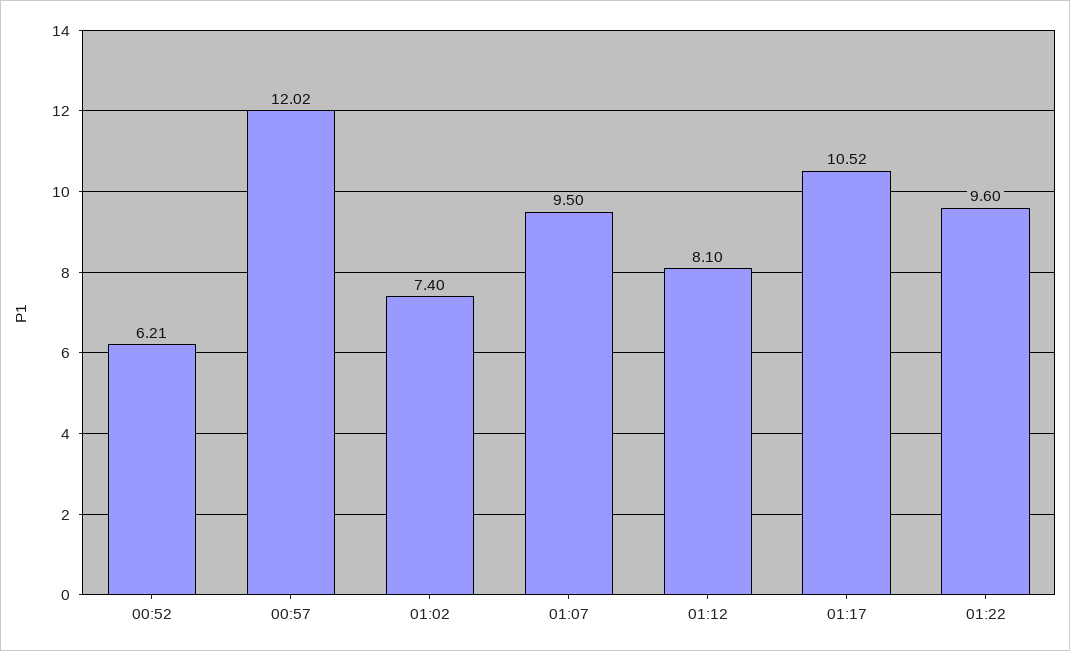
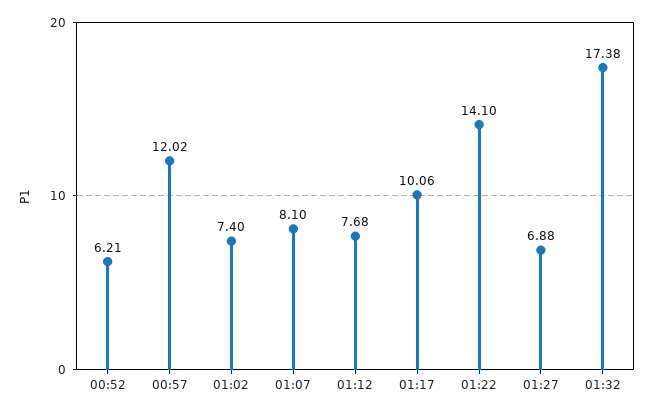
01:07: 9.5 -> 8.1
01:12: 8.1 -> 7.68
01:17: 10.52 -> 10.06
01:22: 9.6 -> 14.1
01:27: none -> 6.88
01:32: none -> 17.38

